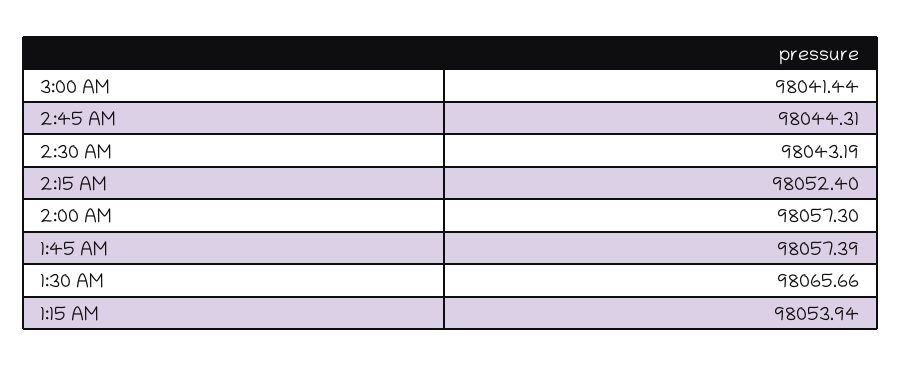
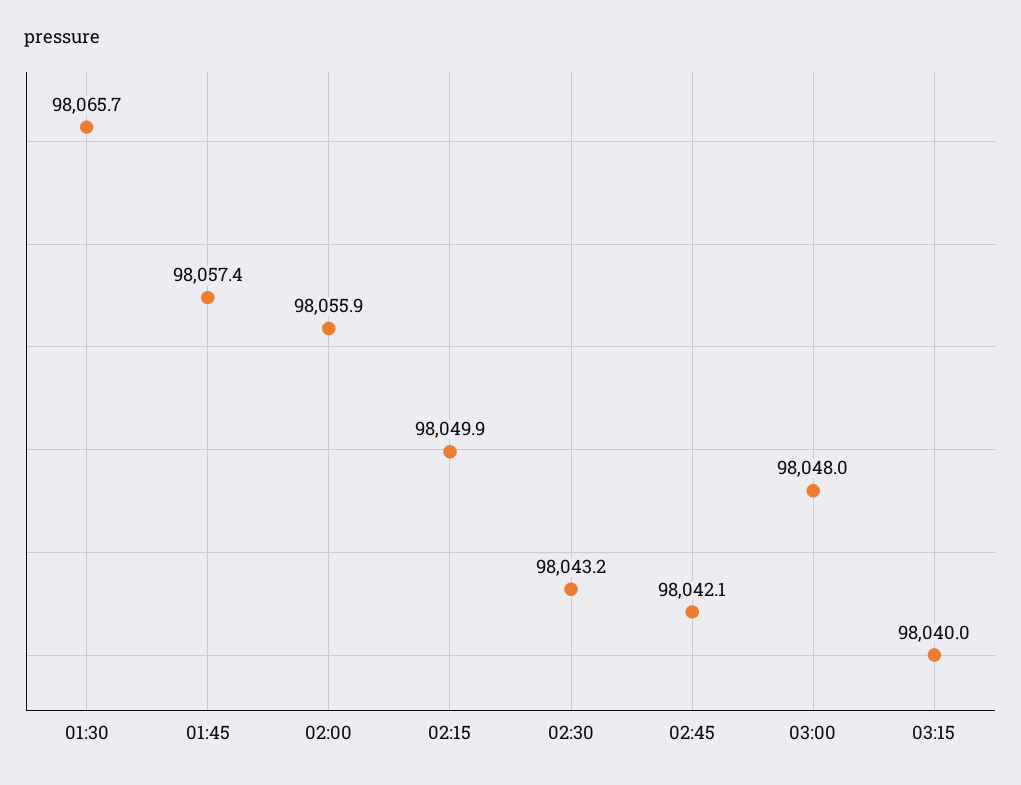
3:00 AM: 98041.44 -> 98048
2:45 AM: 98044.31 -> 98042.1
2:15 AM: 98052.4 -> 98049.9
2:00 AM: 98057.3 -> 98055.9
1:15 AM: 98053.94 -> none
03:15: none -> 98040

